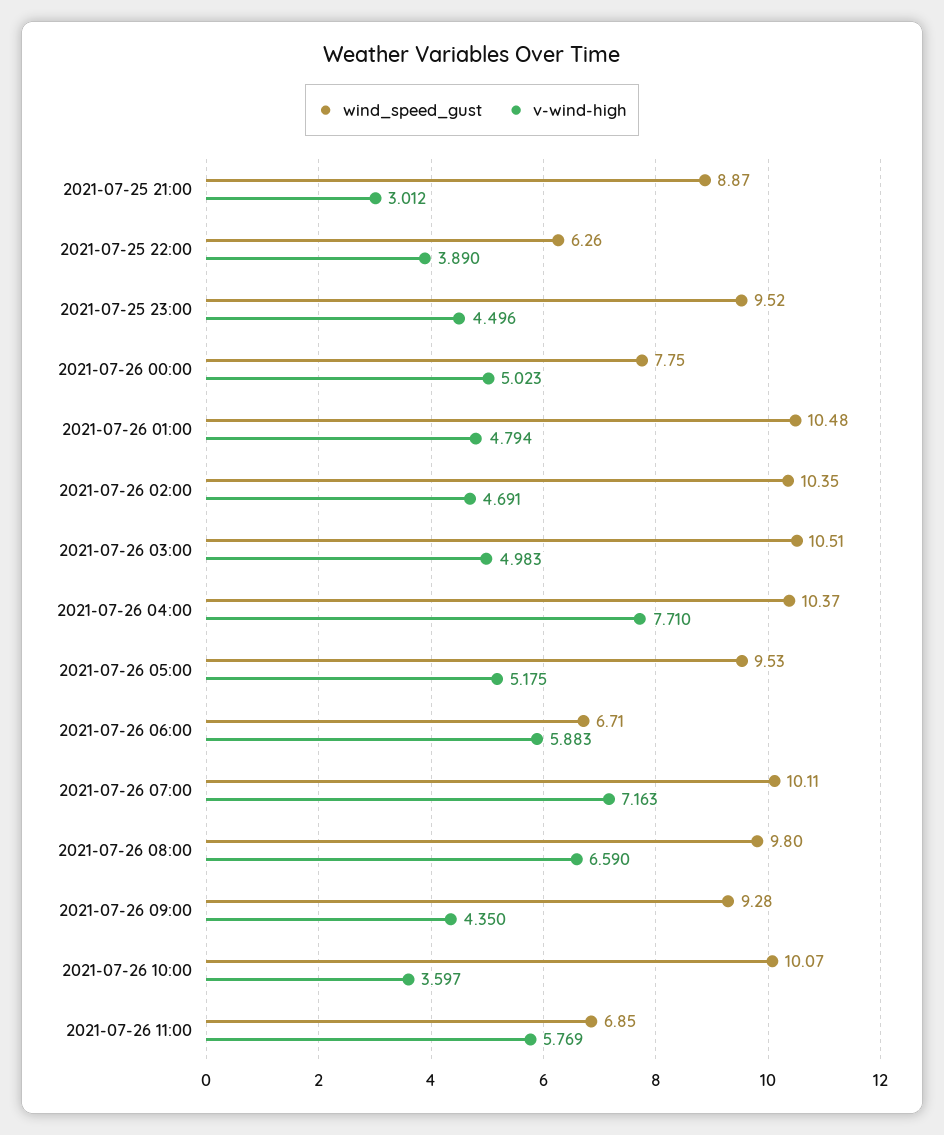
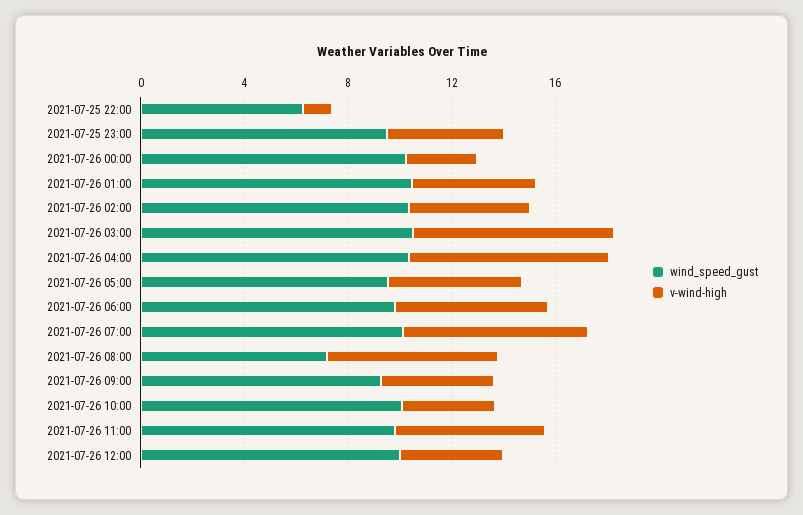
wind_speed_gust, 2021-07-25 21:00: 8.87 -> none
v-wind-high, 2021-07-25 21:00: 3.012 -> none
v-wind-high, 2021-07-25 22:00: 3.89 -> 1
wind_speed_gust, 2021-07-26 00:00: 7.75 -> 10
v-wind-high, 2021-07-26 00:00: 5.023 -> 3
v-wind-high, 2021-07-26 03:00: 4.983 -> 8
wind_speed_gust, 2021-07-26 06:00: 6.71 -> 10
wind_speed_gust, 2021-07-26 08:00: 9.8 -> 7
wind_speed_gust, 2021-07-26 11:00: 6.85 -> 10
wind_speed_gust, 2021-07-26 12:00: none -> 10
v-wind-high, 2021-07-26 12:00: none -> 4

